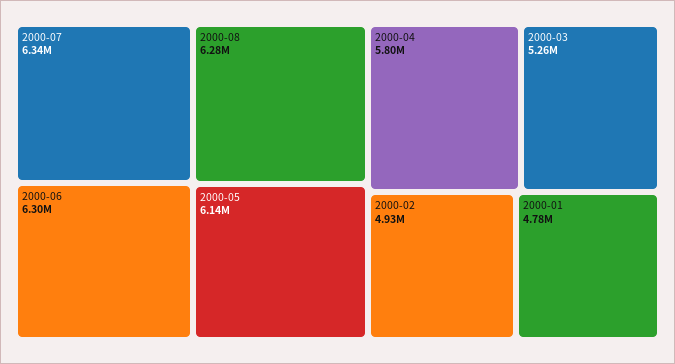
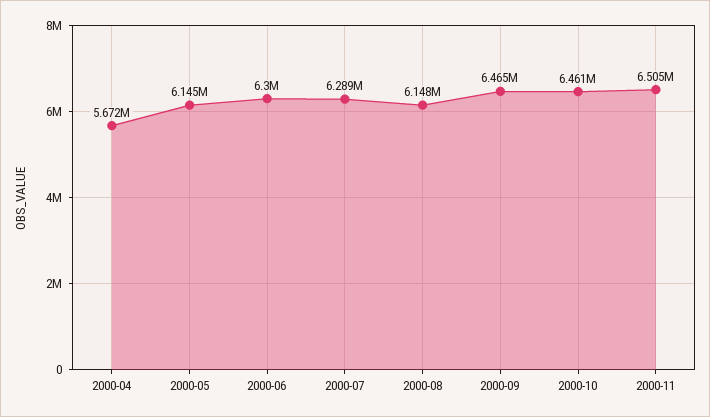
2000-07: 6340000 -> 6289000
2000-08: 6280000 -> 6148000
2000-04: 5800000 -> 5672000
2000-03: 5260000 -> none
2000-02: 4930000 -> none
2000-01: 4780000 -> none
2000-09: none -> 6465000
2000-10: none -> 6461000
2000-11: none -> 6505000

